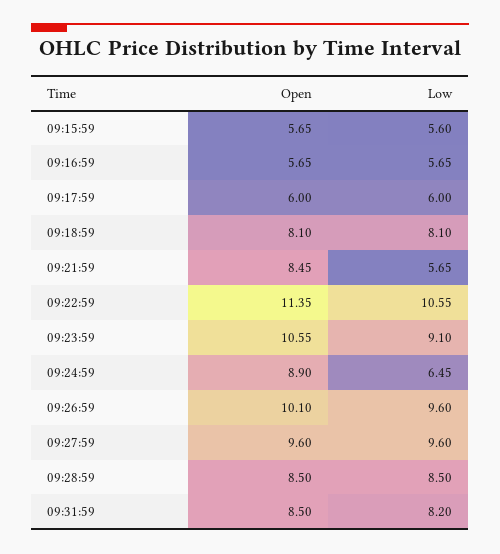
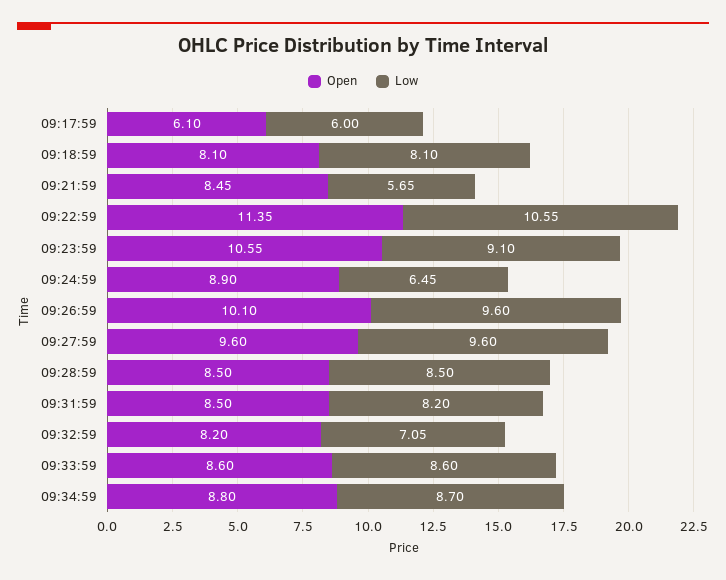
Open, 09:15:59: 5.65 -> none
Low, 09:15:59: 5.6 -> none
Open, 09:16:59: 5.65 -> none
Low, 09:16:59: 5.65 -> none
Open, 09:17:59: 6 -> 6.1
Open, 09:32:59: none -> 8.2
Low, 09:32:59: none -> 7.05
Open, 09:33:59: none -> 8.6
Low, 09:33:59: none -> 8.6
Open, 09:34:59: none -> 8.8
Low, 09:34:59: none -> 8.7

